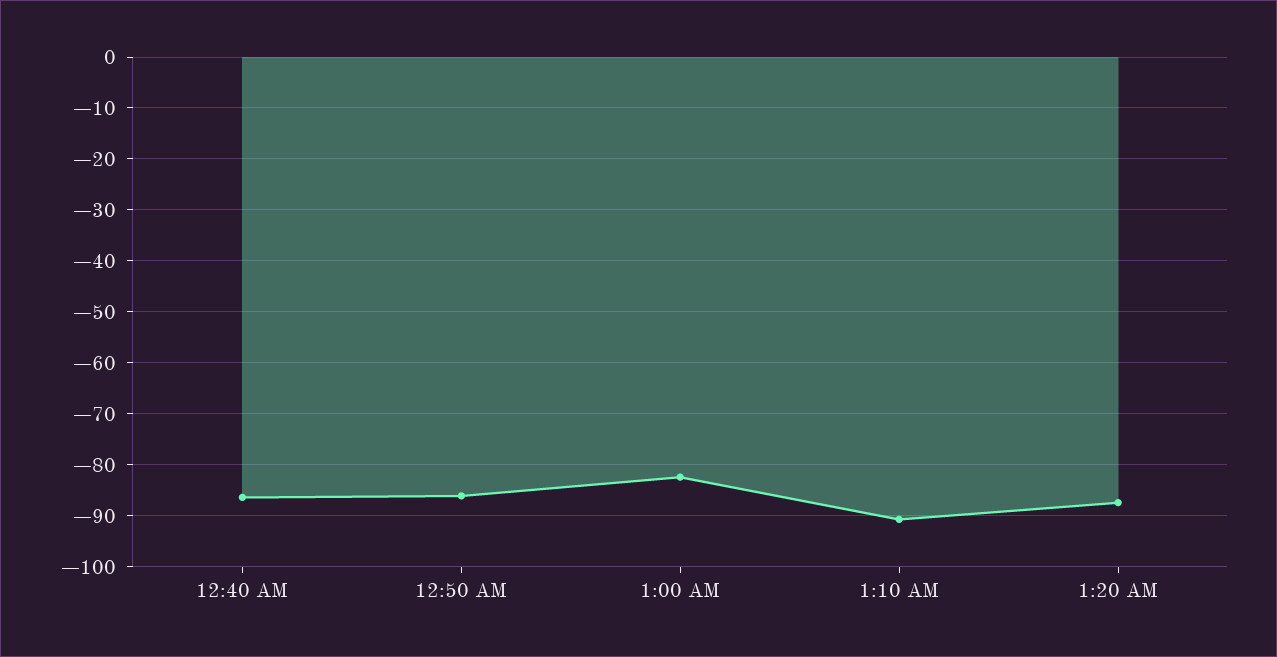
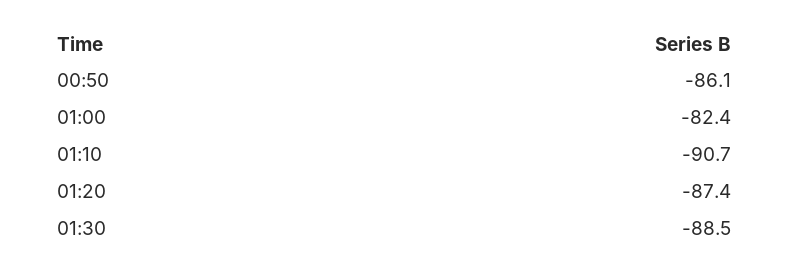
12:40 AM: -86 -> none
01:30: none -> -88.5

